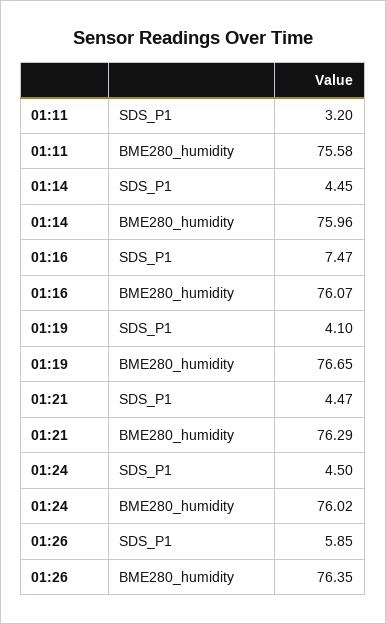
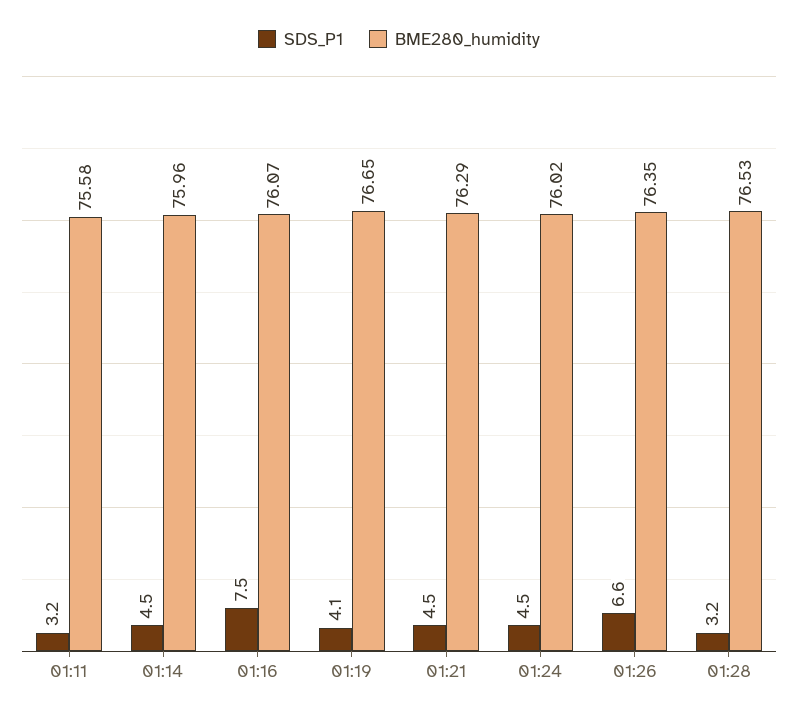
SDS_P1, 01:26: 5.85 -> 6.6
SDS_P1, 01:28: none -> 3.2
BME280_humidity, 01:28: none -> 76.53

